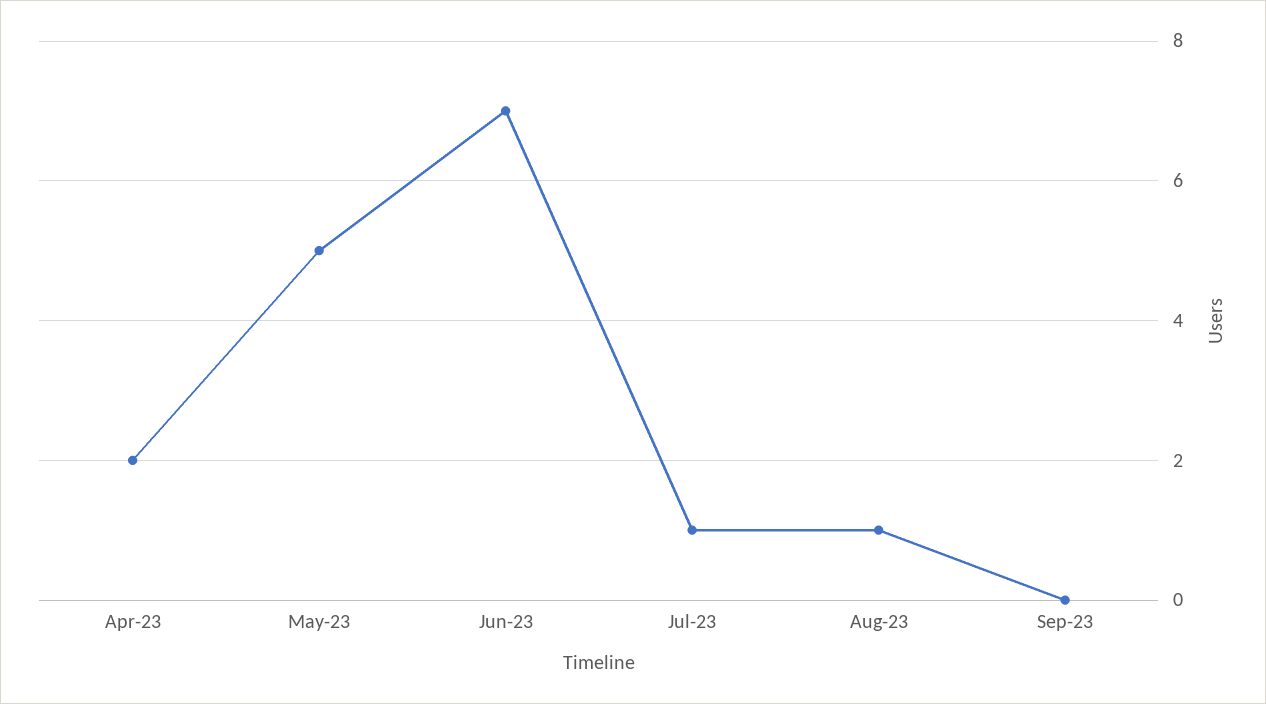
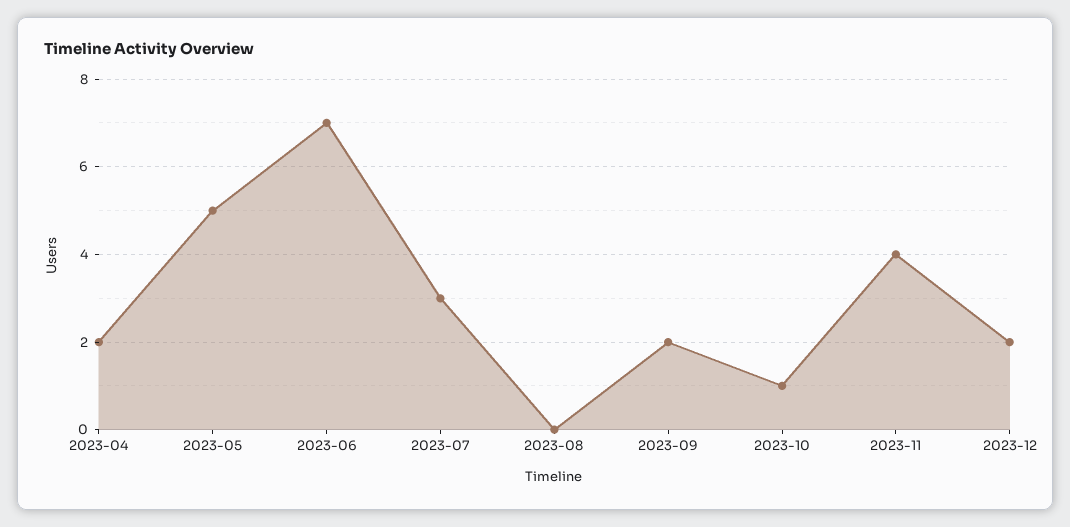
Jul-23: 1 -> 3
Aug-23: 1 -> 0
Sep-23: 0 -> 2
2023-10: none -> 1
2023-11: none -> 4
2023-12: none -> 2

